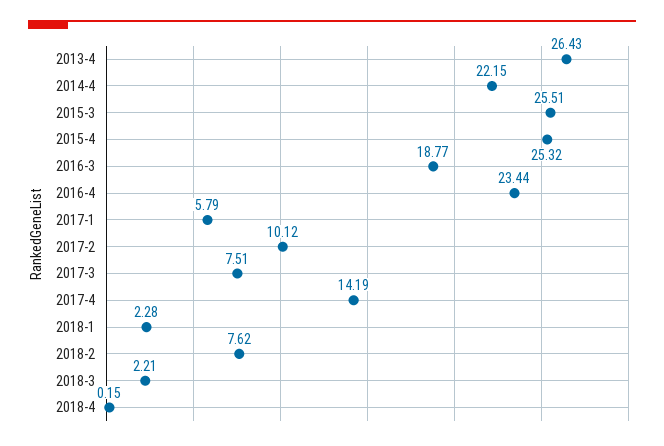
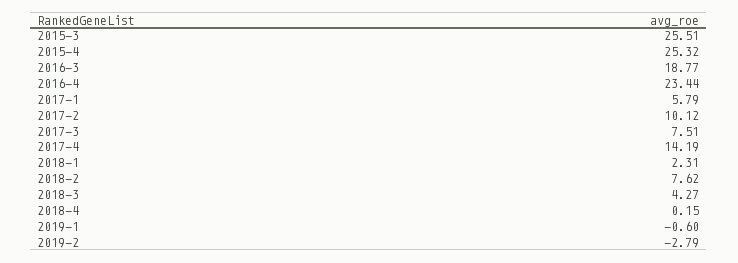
2013-4: 26.43 -> none
2014-4: 22.15 -> none
2018-1: 2.28 -> 2.31
2018-3: 2.21 -> 4.27
2019-1: none -> -0.6
2019-2: none -> -2.79

